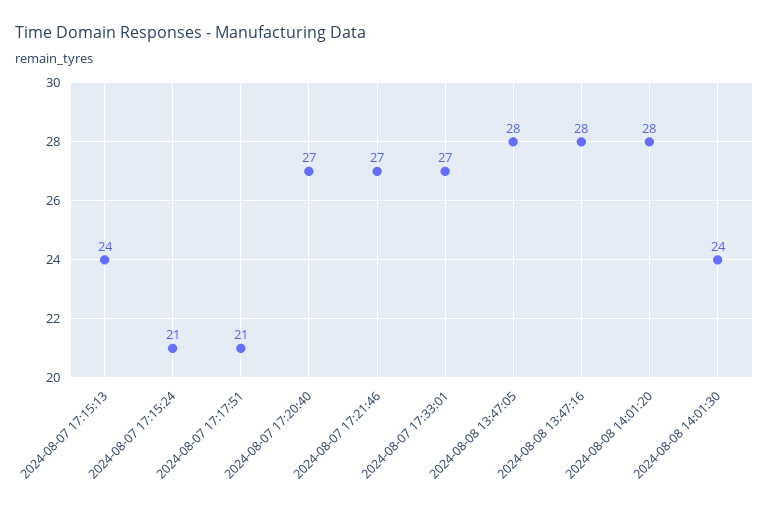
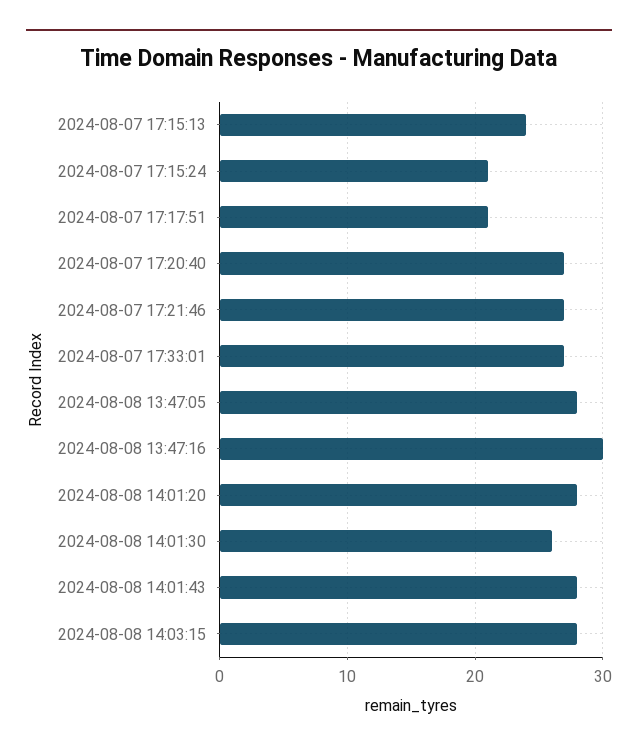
2024-08-08 13:47:16: 28 -> 30
2024-08-08 14:01:30: 24 -> 26
2024-08-08 14:01:43: none -> 28
2024-08-08 14:03:15: none -> 28

